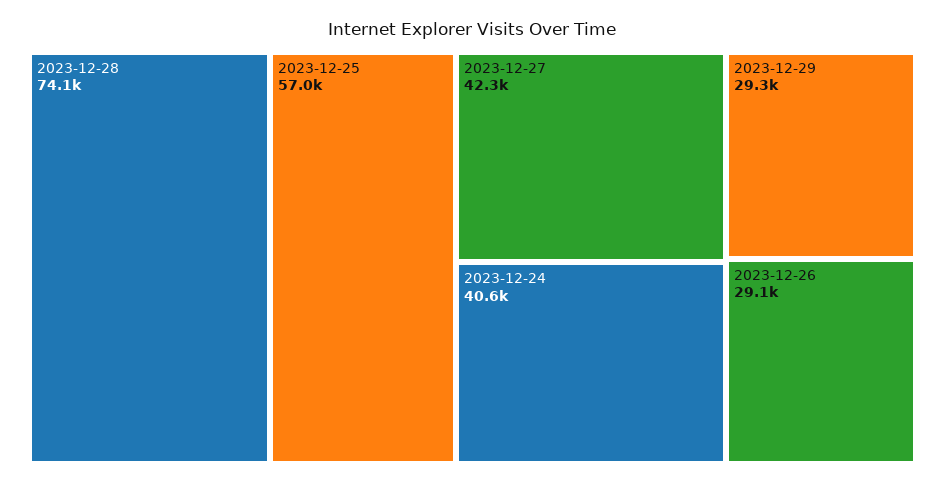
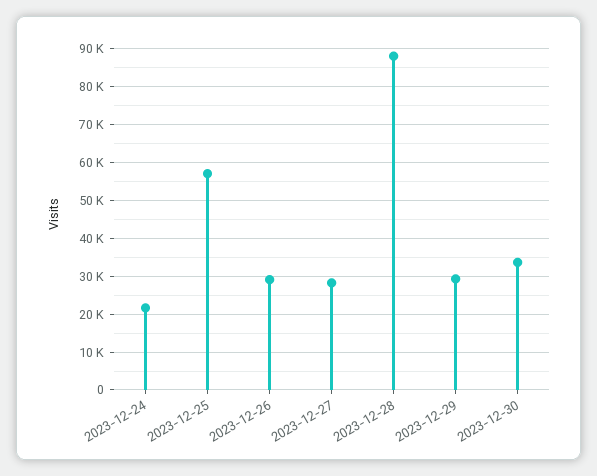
2023-12-28: 74100 -> 88000
2023-12-27: 42300 -> 28000
2023-12-24: 40600 -> 22000
2023-12-30: none -> 34000

